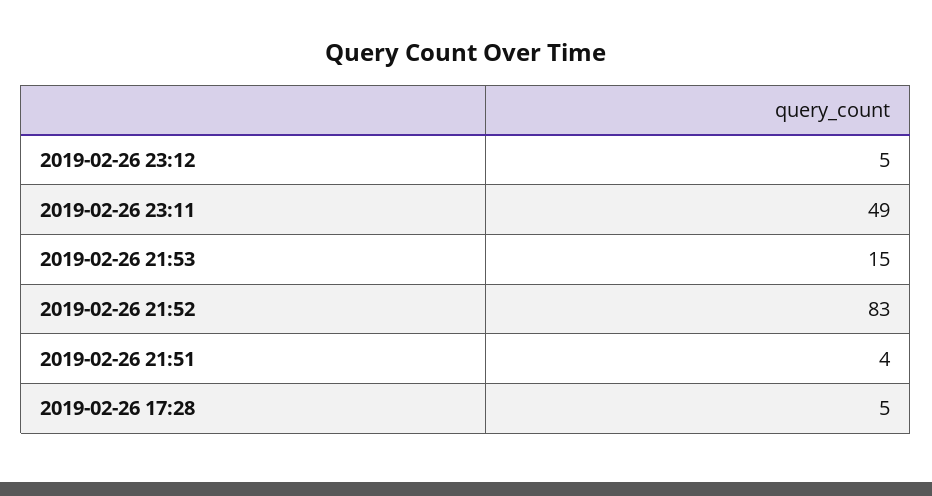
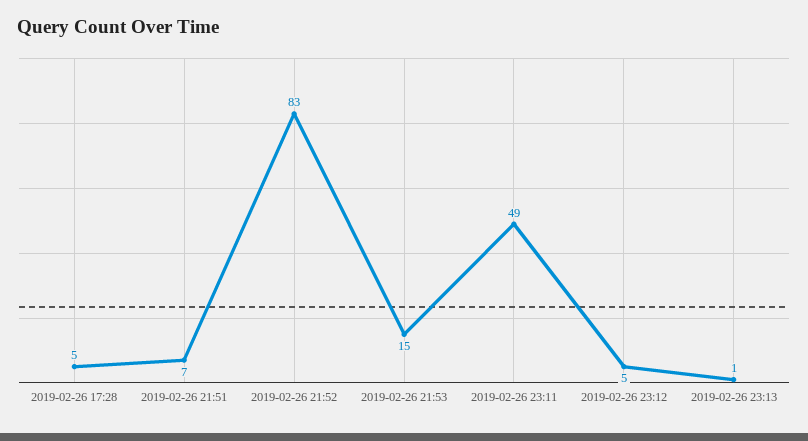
2019-02-26 21:51: 4 -> 7
2019-02-26 23:13: none -> 1

